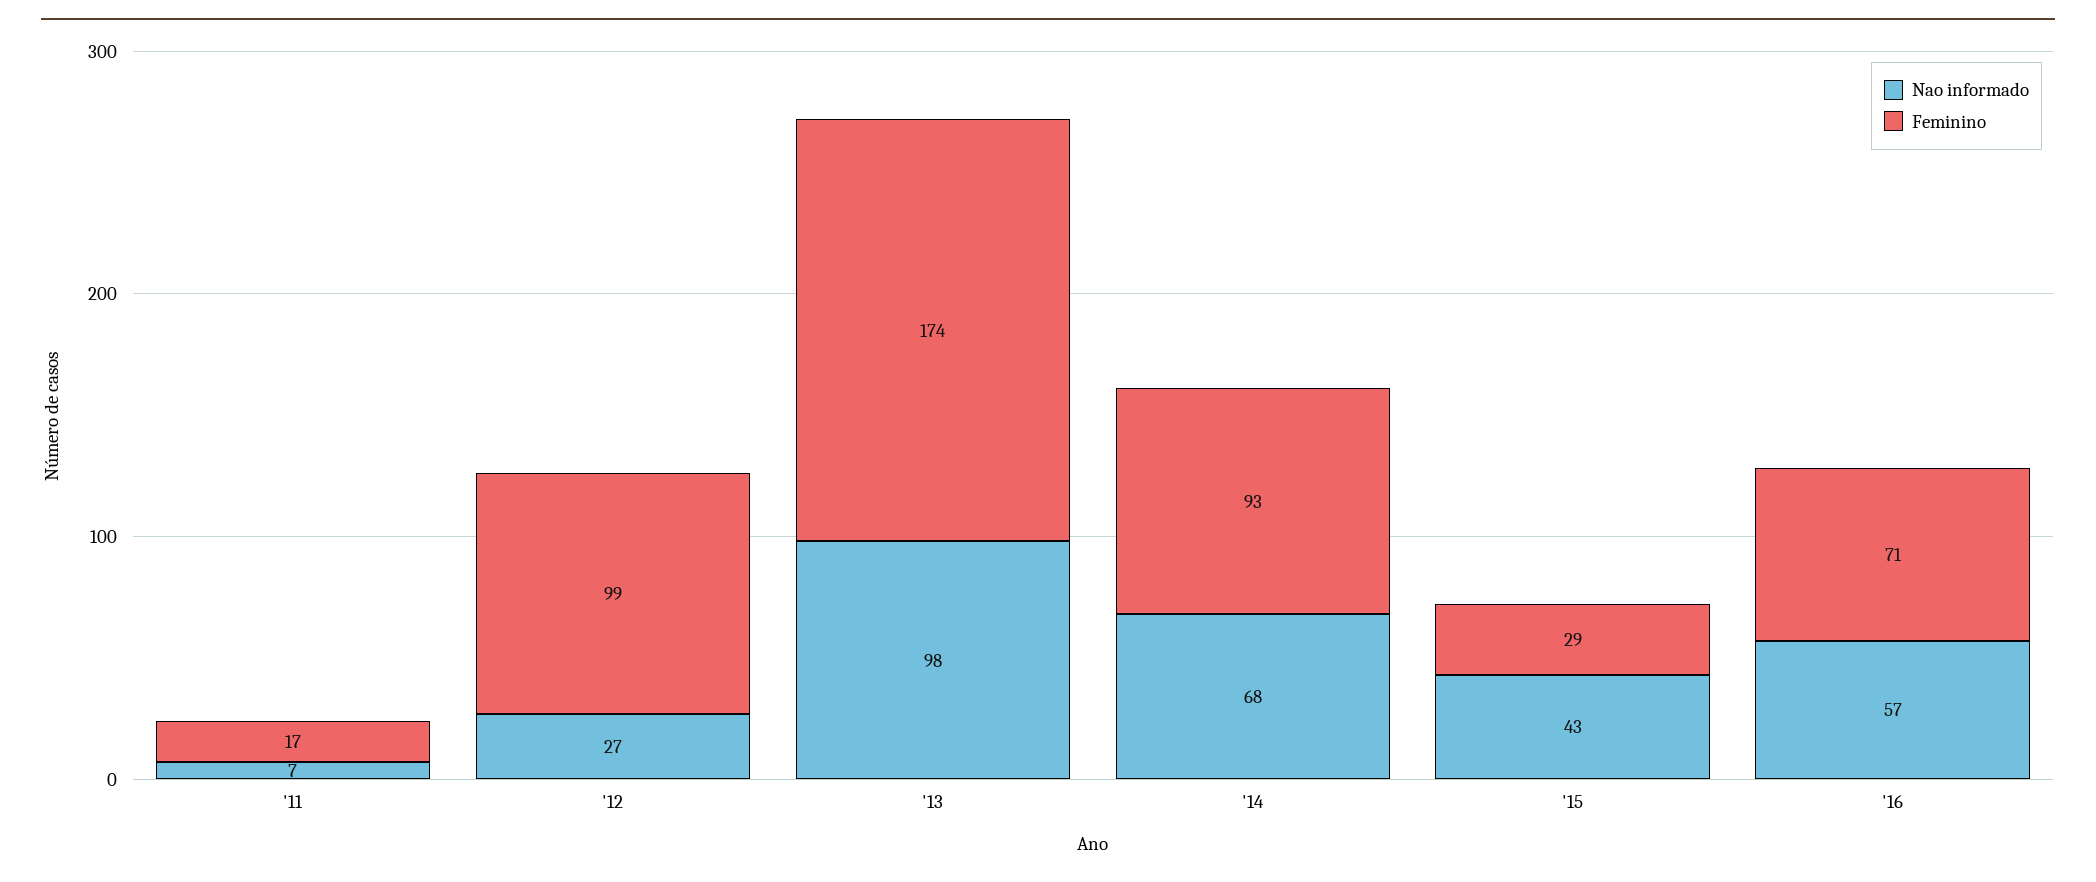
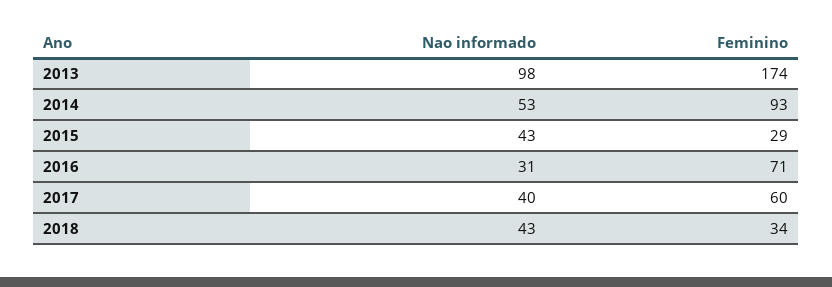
Nao informado, '11: 7 -> none
Feminino, '11: 17 -> none
Nao informado, '12: 27 -> none
Feminino, '12: 99 -> none
Nao informado, '14: 68 -> 53
Nao informado, '16: 57 -> 31
Nao informado, 2017: none -> 40
Feminino, 2017: none -> 60
Nao informado, 2018: none -> 43
Feminino, 2018: none -> 34

